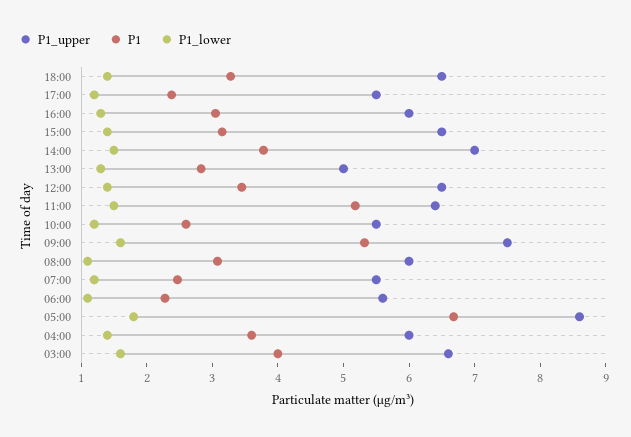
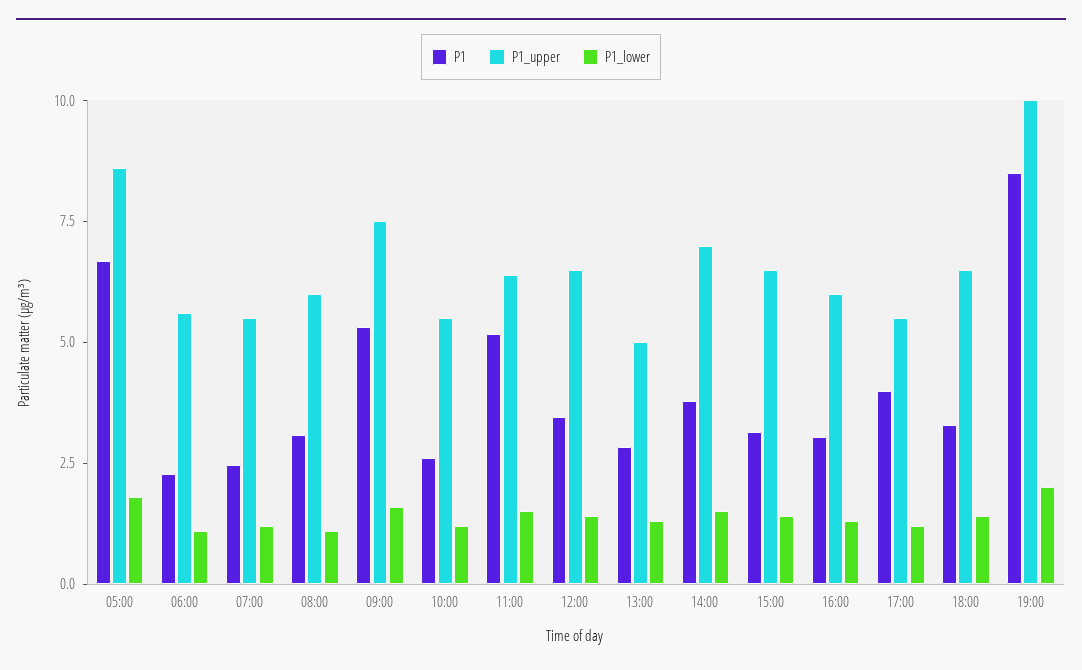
P1, 17:00: 2.4 -> 4
P1_upper, 04:00: 6 -> none
P1, 04:00: 3.6 -> none
P1_lower, 04:00: 1.4 -> none
P1_upper, 03:00: 6.6 -> none
P1, 03:00: 4 -> none
P1_lower, 03:00: 1.6 -> none
P1, 19:00: none -> 8.5
P1_upper, 19:00: none -> 10
P1_lower, 19:00: none -> 2

